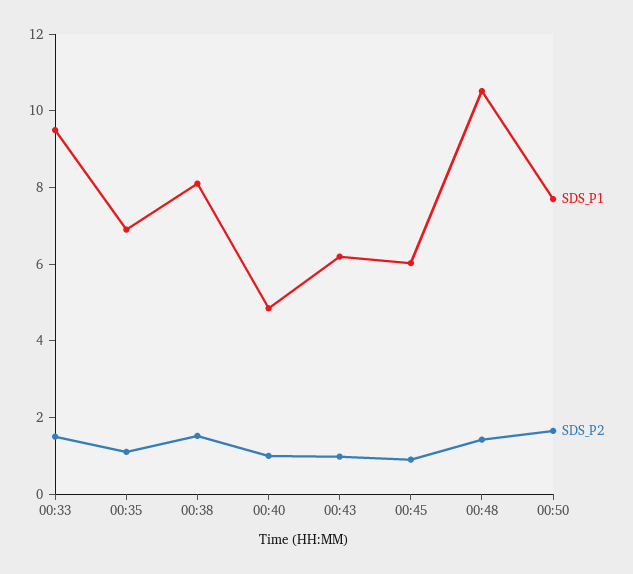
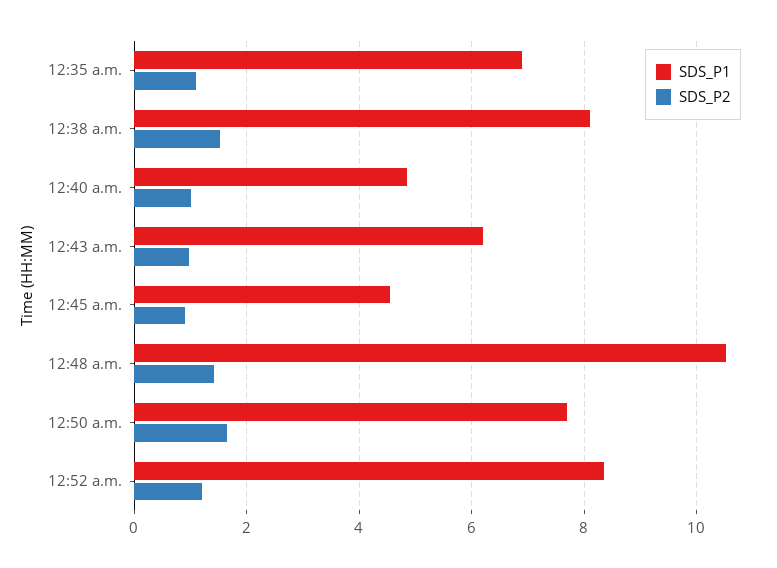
SDS_P1, 00:33: 9.5 -> none
SDS_P2, 00:33: 1.5 -> none
SDS_P1, 00:45: 6 -> 4.6
SDS_P1, 12:52 a.m.: none -> 8.4
SDS_P2, 12:52 a.m.: none -> 1.2

